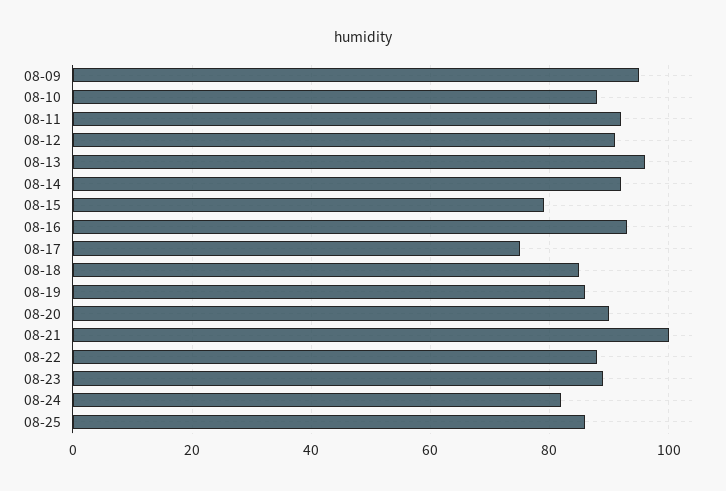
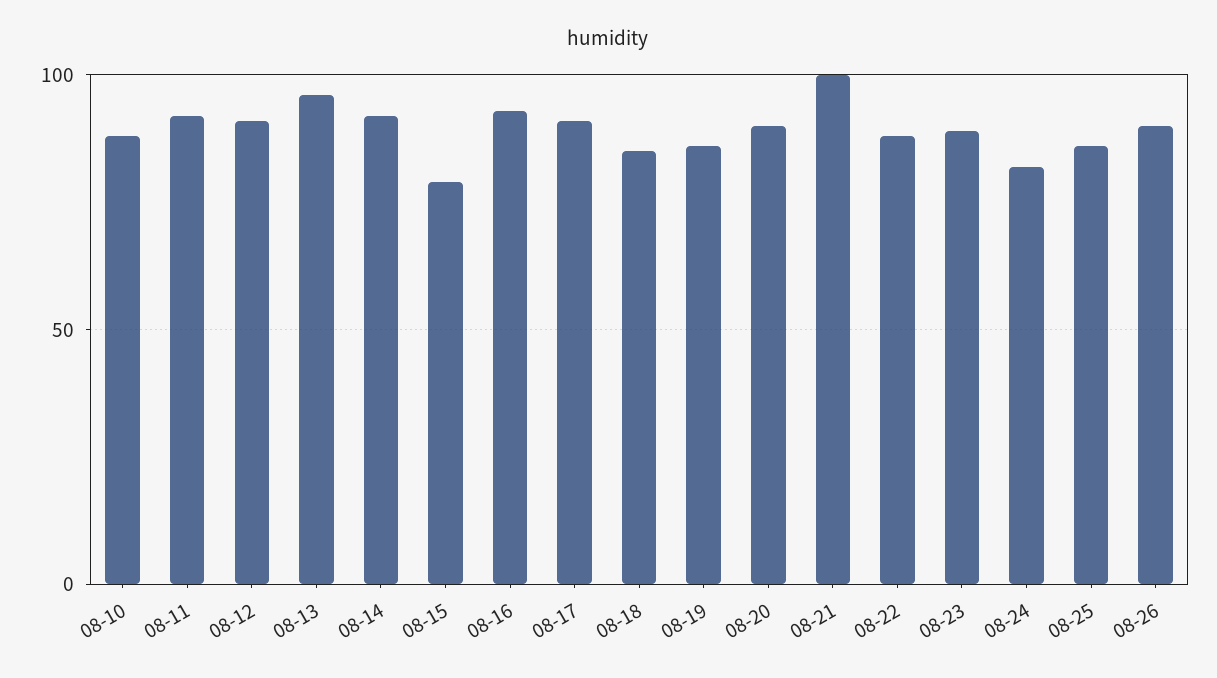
08-09: 95 -> none
08-17: 75 -> 90
08-26: none -> 90

